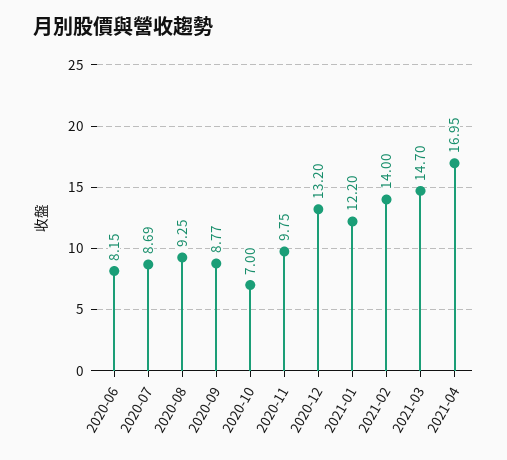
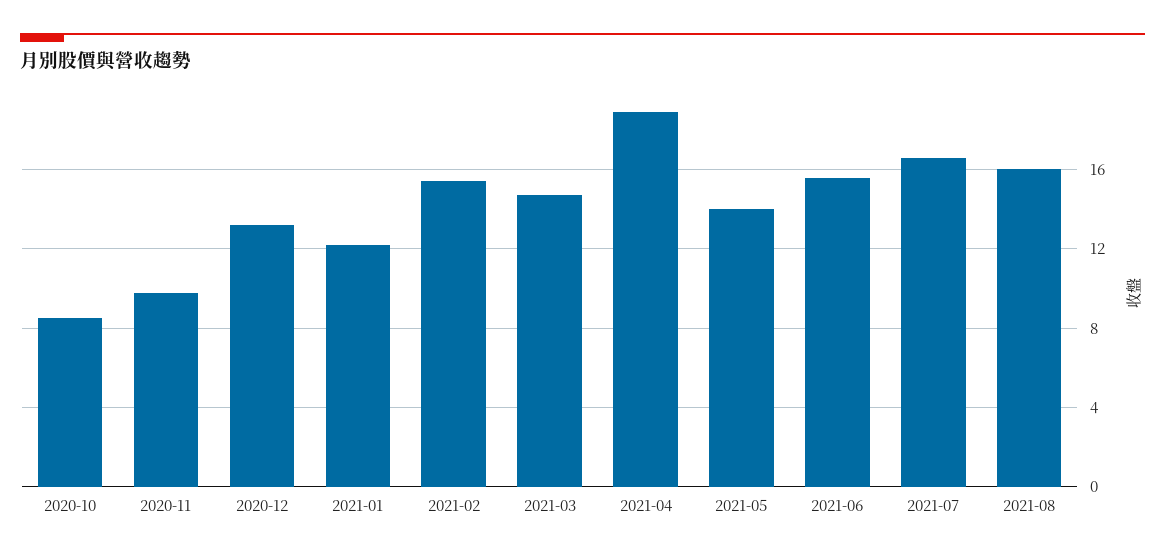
2020-06: 8.15 -> none
2020-07: 8.69 -> none
2020-08: 9.25 -> none
2020-09: 8.77 -> none
2020-10: 7 -> 8.5
2021-02: 14 -> 15.5
2021-04: 16.95 -> 19
2021-05: none -> 14
2021-06: none -> 15.5
2021-07: none -> 16.5
2021-08: none -> 16

